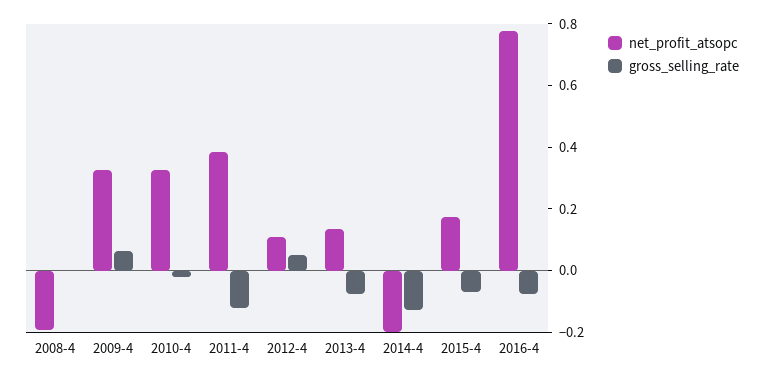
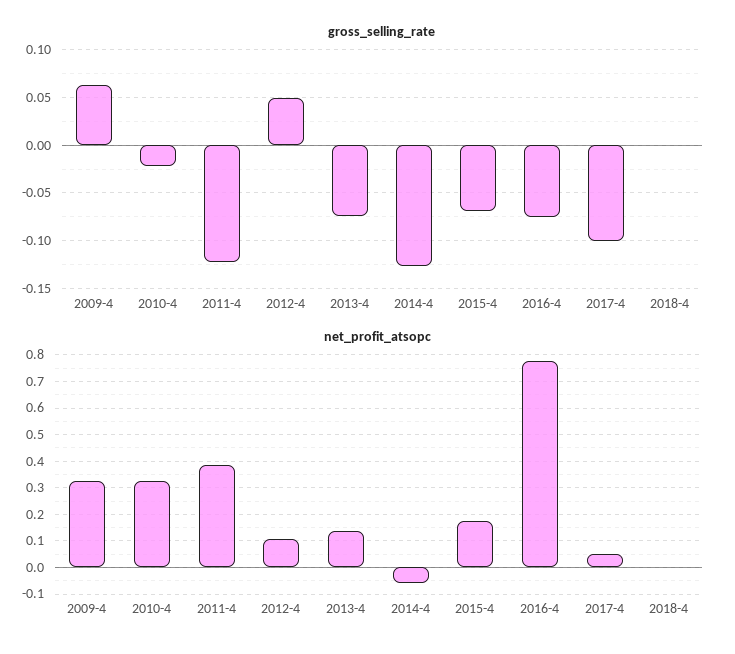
net_profit_atsopc, 2008-4: -0.2 -> none
gross_selling_rate, 2008-4: 0 -> none
net_profit_atsopc, 2014-4: -0.2 -> -0.05
gross_selling_rate, 2017-4: none -> -0.1
gross_selling_rate, 2018-4: none -> 0
net_profit_atsopc, 2017-4: none -> 0.05
net_profit_atsopc, 2018-4: none -> 0

